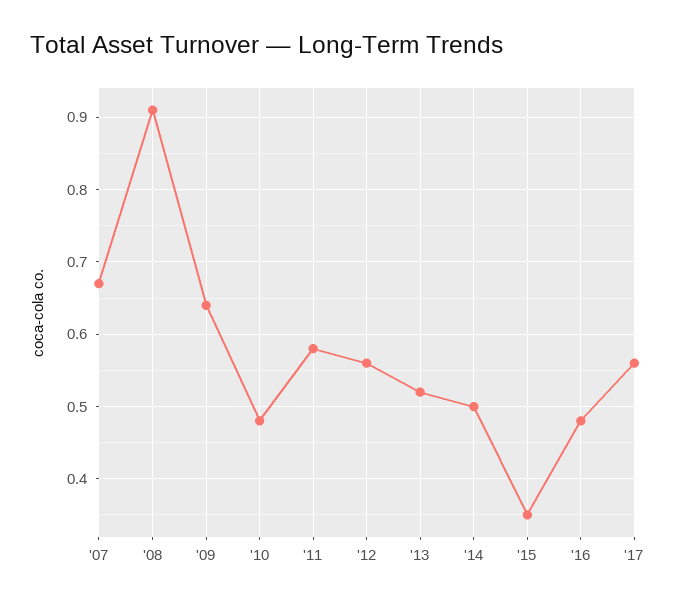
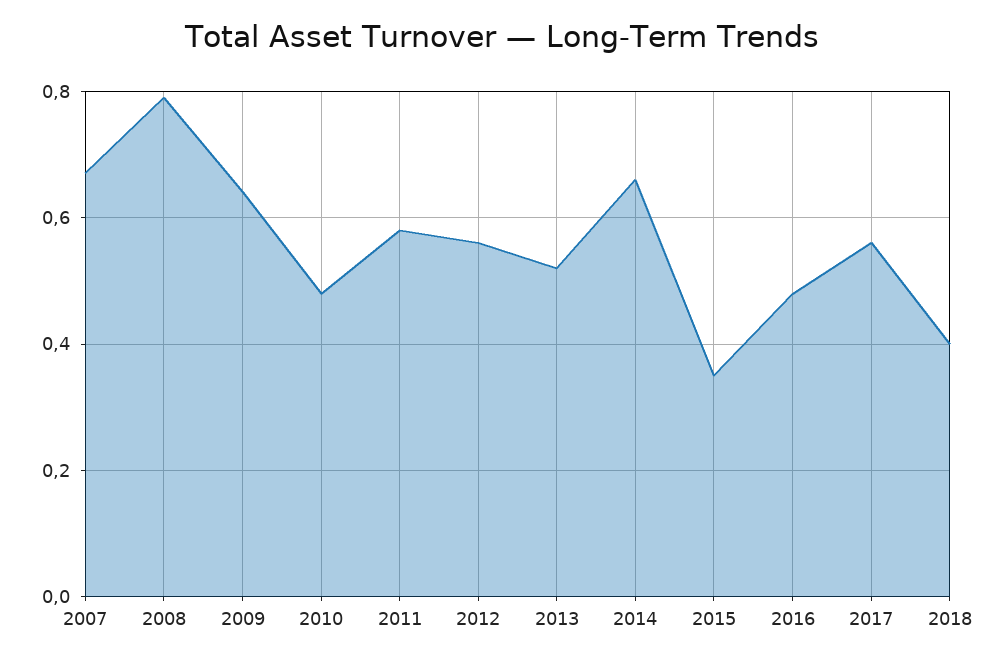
'08: 0.91 -> 0.8
'14: 0.5 -> 0.65
2018: none -> 0.4

